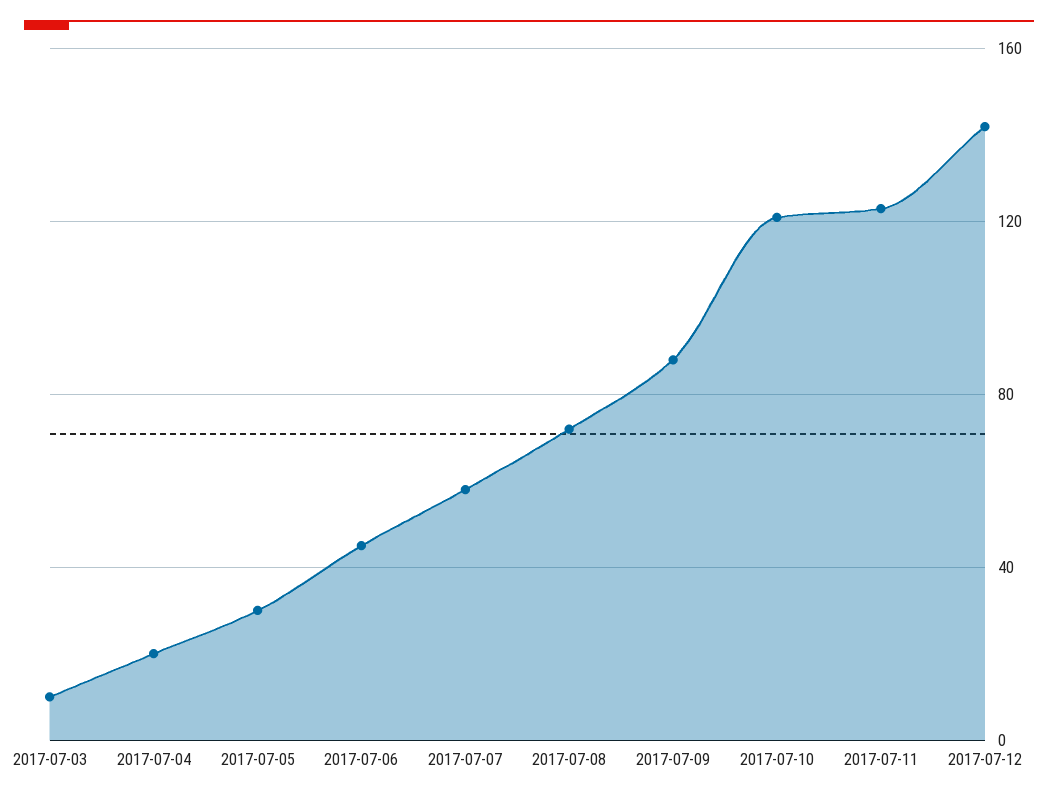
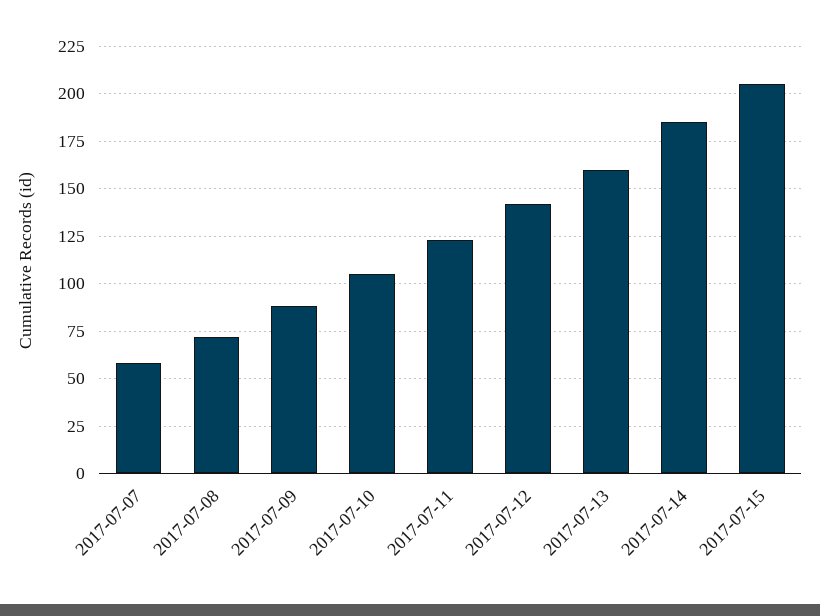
2017-07-03: 10 -> none
2017-07-04: 20 -> none
2017-07-05: 30 -> none
2017-07-06: 45 -> none
2017-07-10: 120 -> 105
2017-07-13: none -> 160
2017-07-14: none -> 185
2017-07-15: none -> 205

